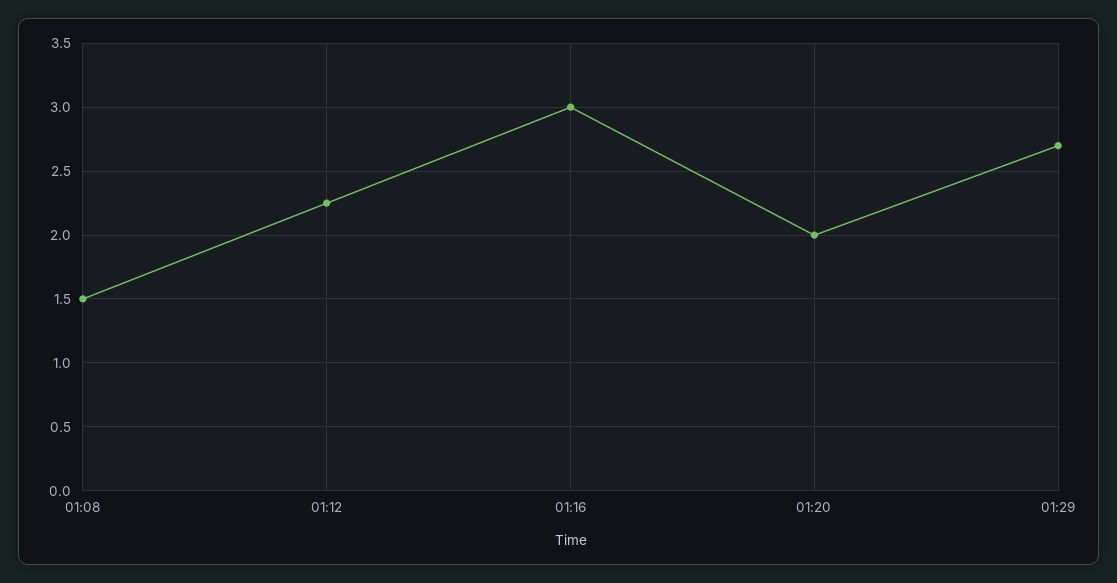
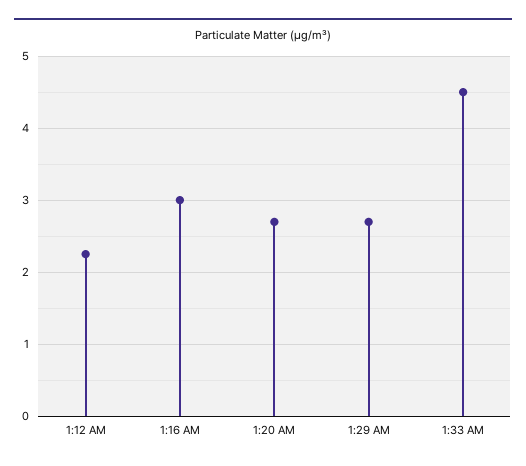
01:08: 1.5 -> none
01:20: 2 -> 2.7
1:33 AM: none -> 4.5

